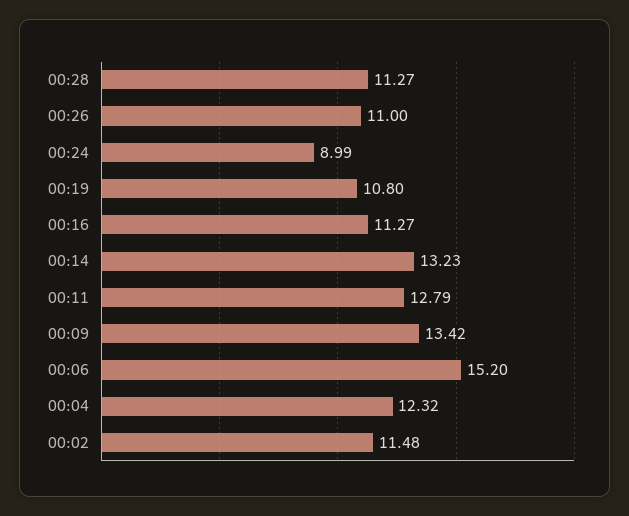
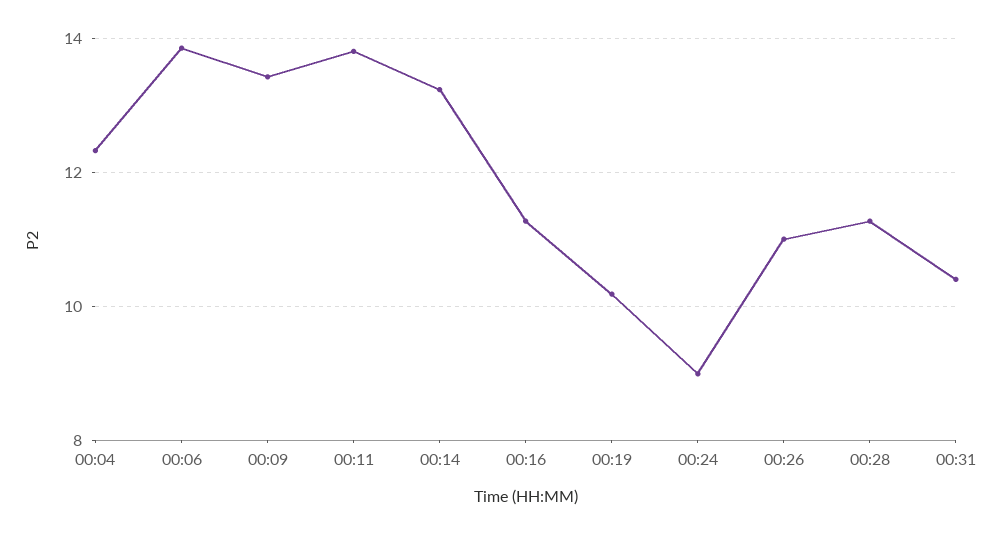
00:19: 10.8 -> 10.2
00:11: 12.79 -> 13.8
00:06: 15.2 -> 13.8
00:02: 11.48 -> none
00:31: none -> 10.4

